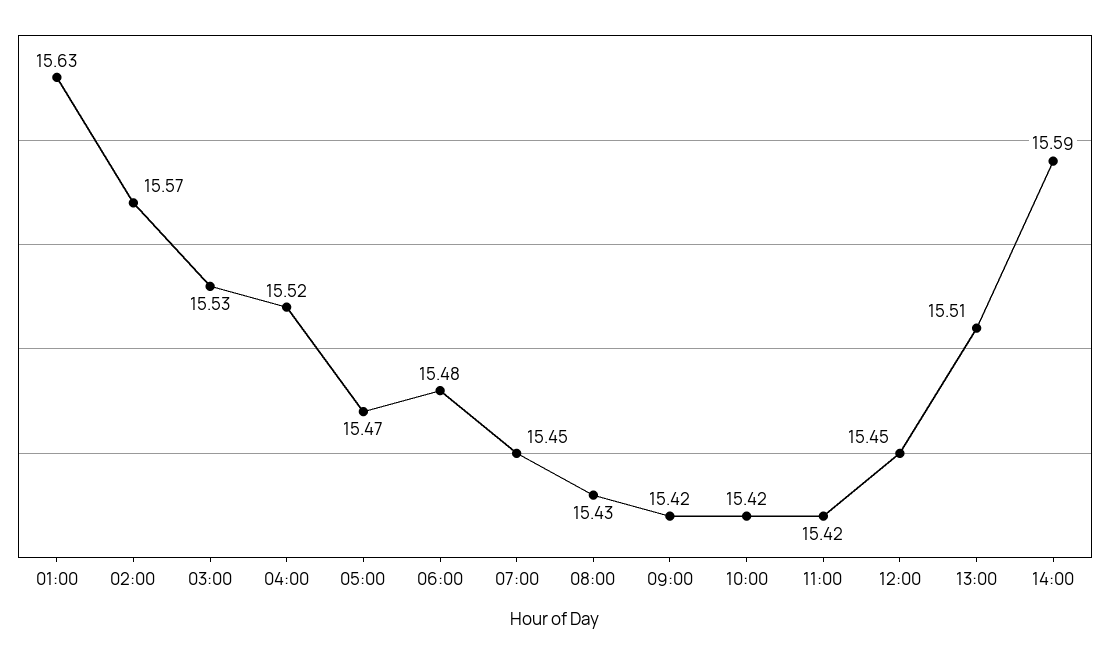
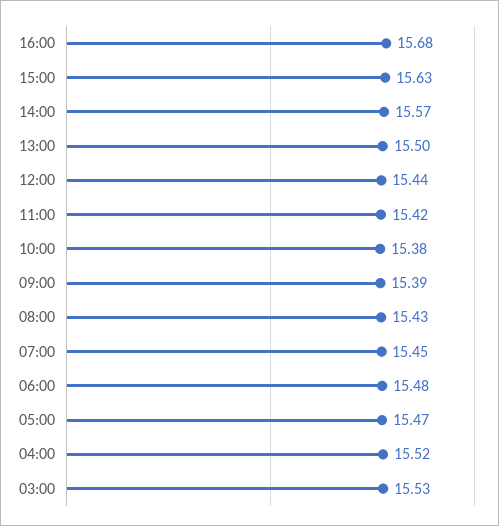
01:00: 15.63 -> none
02:00: 15.57 -> none
09:00: 15.42 -> 15.39
10:00: 15.42 -> 15.38
12:00: 15.45 -> 15.44
13:00: 15.51 -> 15.5
14:00: 15.59 -> 15.57
16:00: none -> 15.68
15:00: none -> 15.63

